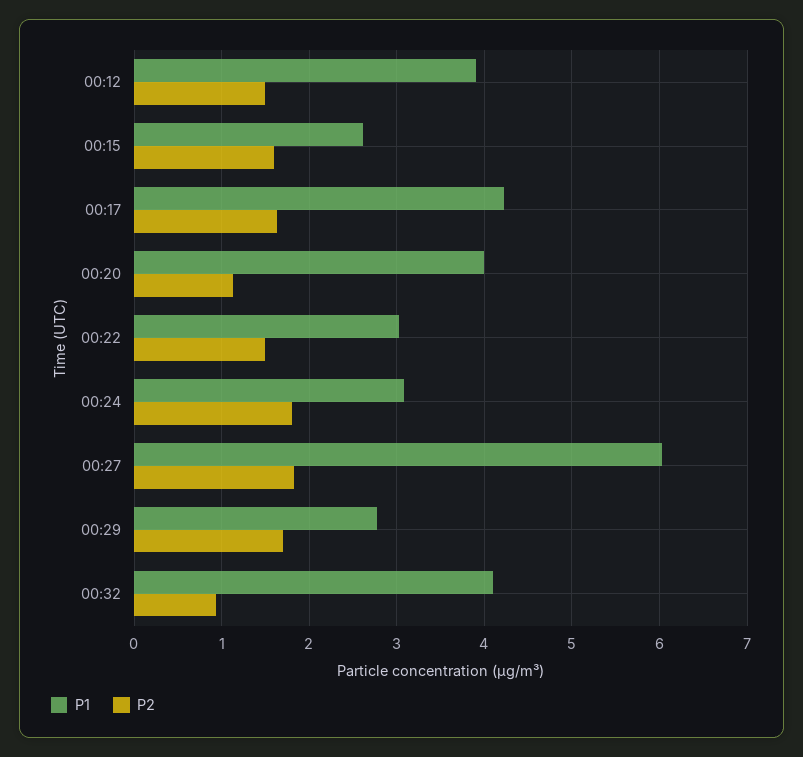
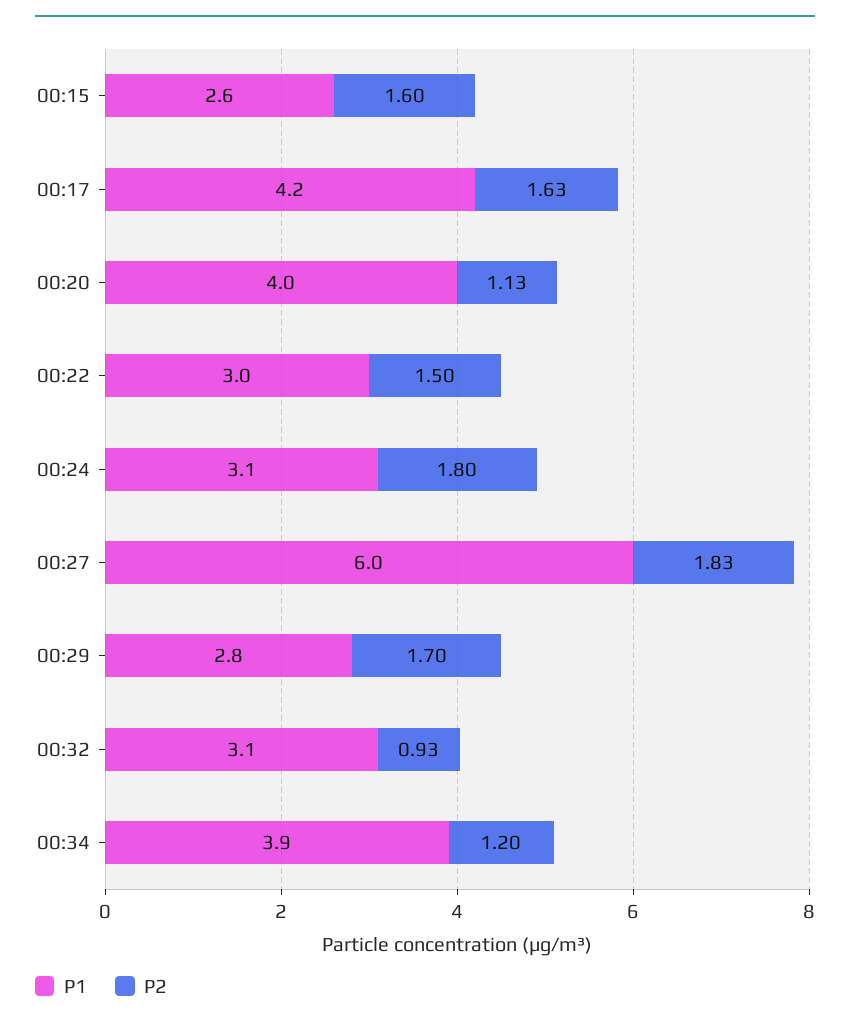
P1, 00:12: 3.9 -> none
P2, 00:12: 1.5 -> none
P1, 00:32: 4.1 -> 3.1
P1, 00:34: none -> 3.9
P2, 00:34: none -> 1.2

